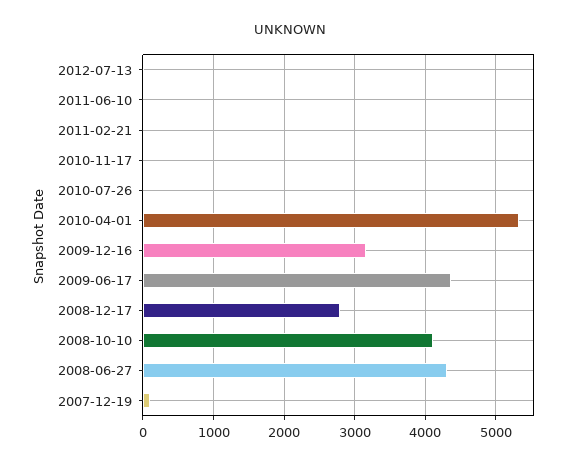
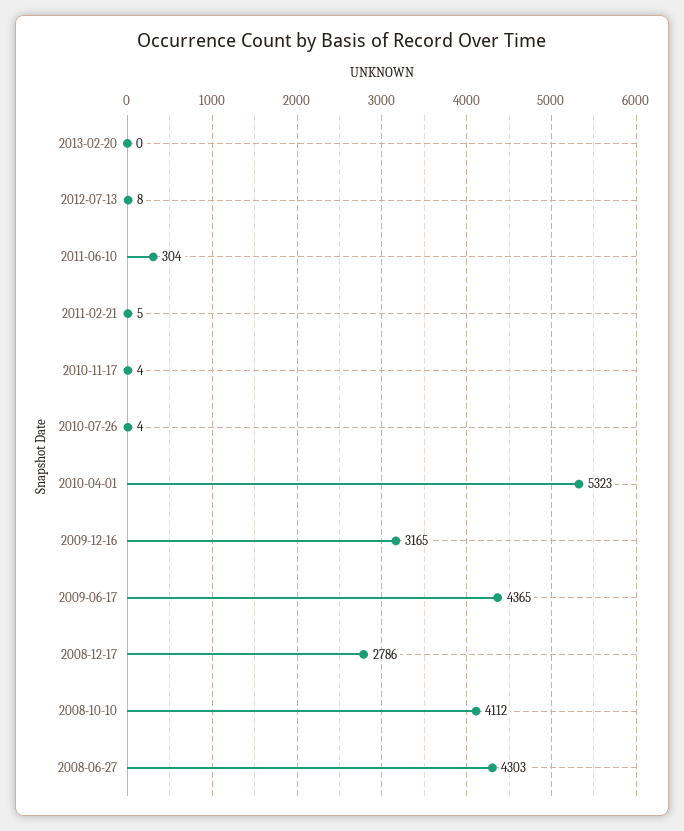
2011-06-10: 0 -> 304
2007-12-19: 100 -> none
2013-02-20: none -> 0

